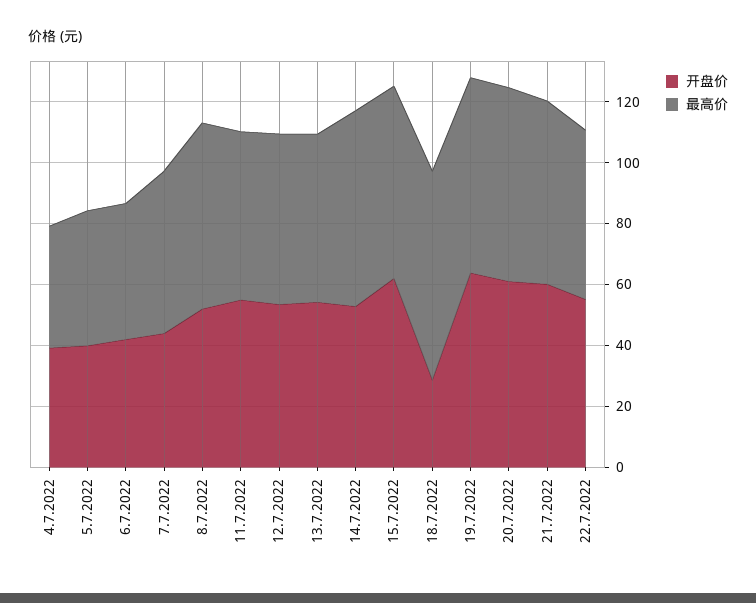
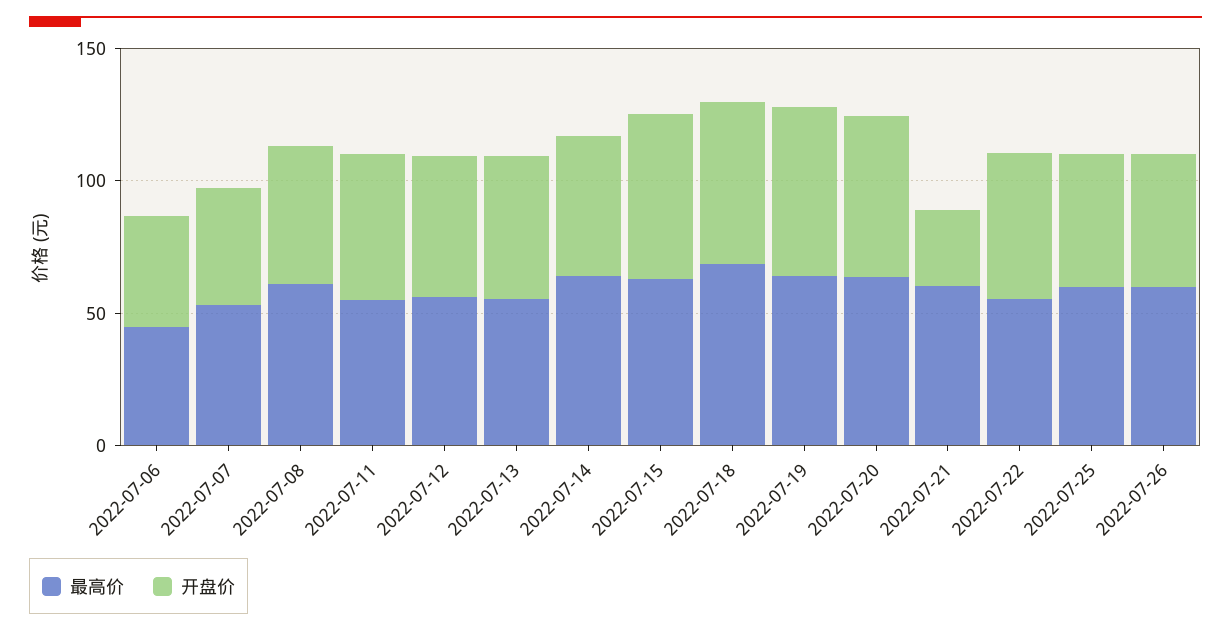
开盘价, 4.7.2022: 40 -> none
最高价, 4.7.2022: 40 -> none
开盘价, 5.7.2022: 40 -> none
最高价, 5.7.2022: 45 -> none
开盘价, 18.7.2022: 30 -> 60
开盘价, 21.7.2022: 60 -> 30
最高价, 2022-07-25: none -> 60
开盘价, 2022-07-25: none -> 50
最高价, 2022-07-26: none -> 60
开盘价, 2022-07-26: none -> 50

